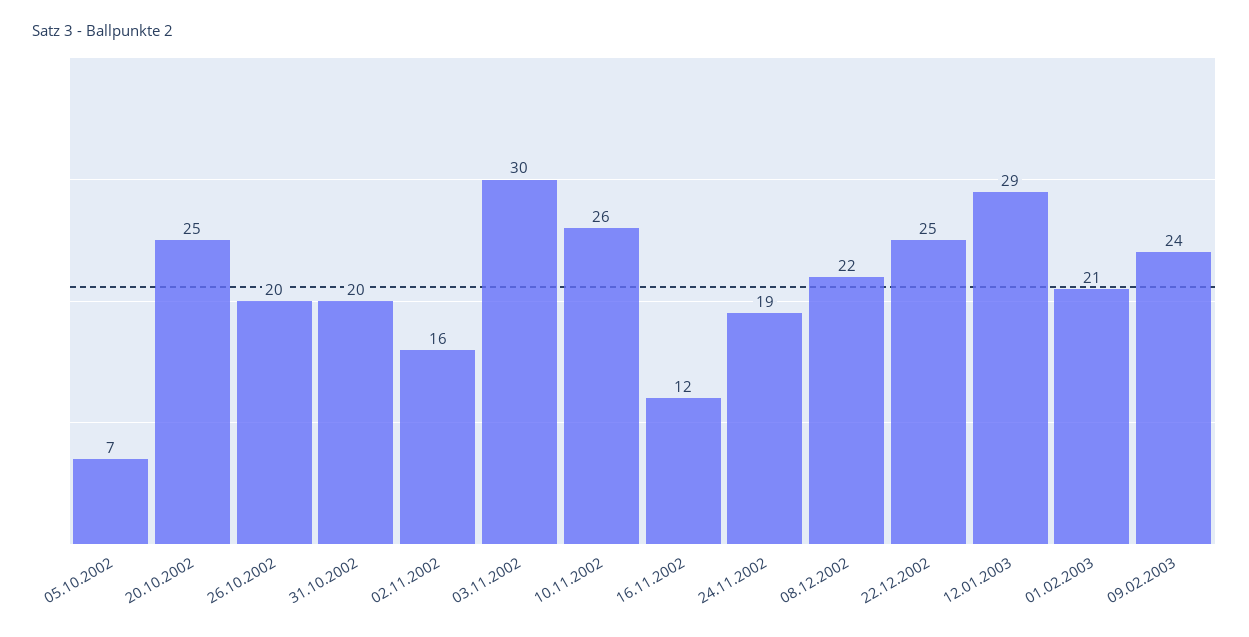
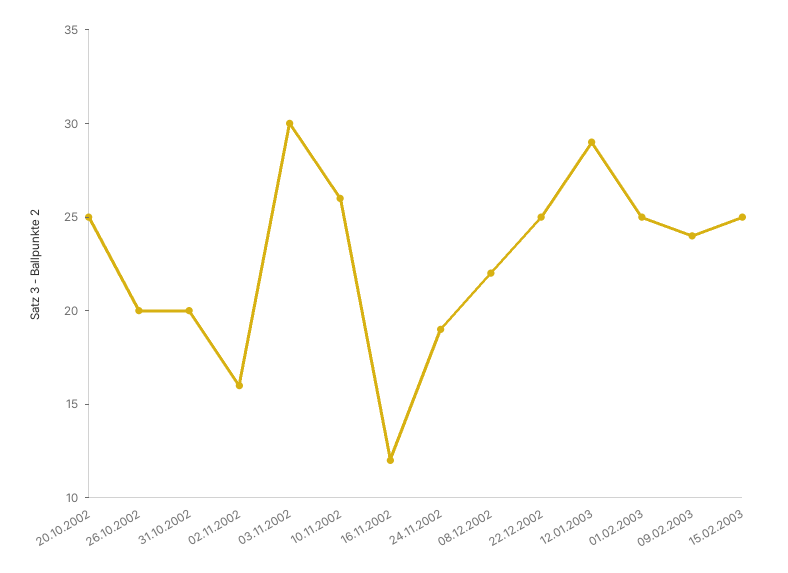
05.10.2002: 7 -> none
01.02.2003: 21 -> 25
15.02.2003: none -> 25

